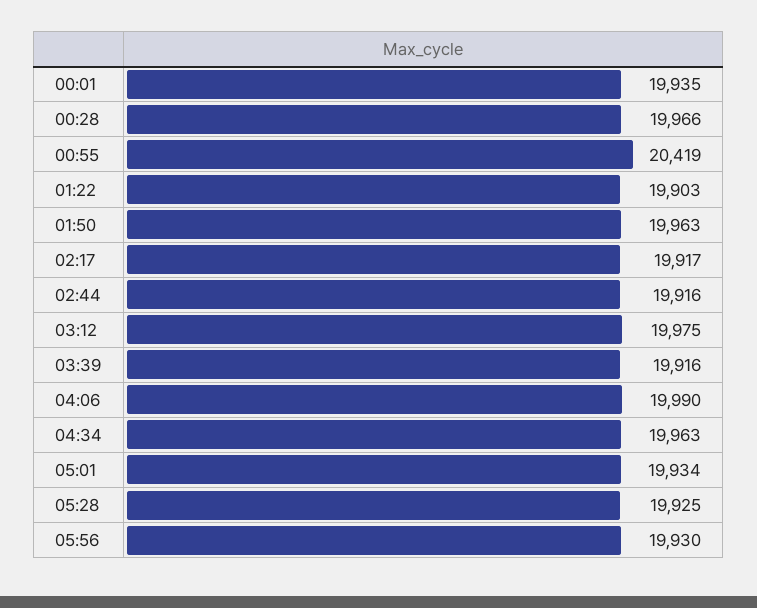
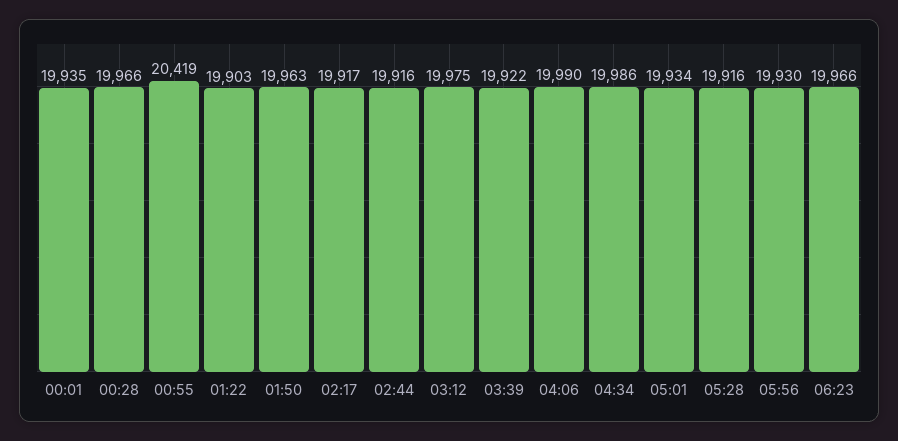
03:39: 19916 -> 19922
04:34: 19963 -> 19986
05:28: 19925 -> 19916
06:23: none -> 19966

